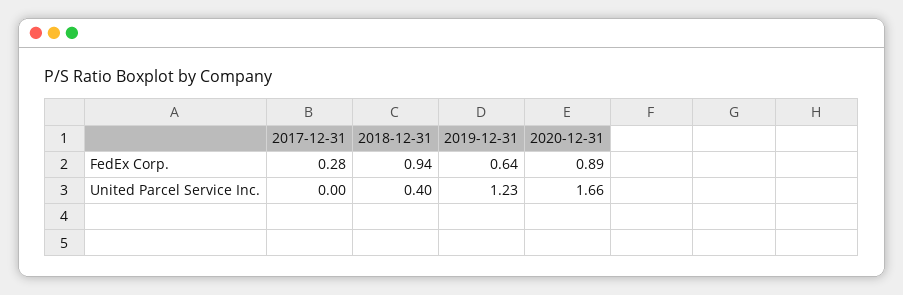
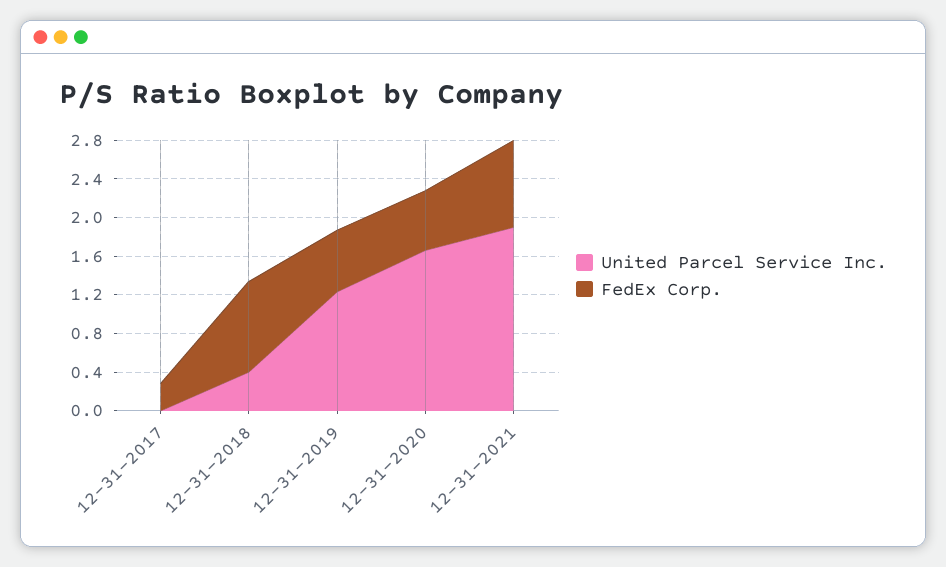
FedEx Corp., 2020-12-31: 0.89 -> 0.6
United Parcel Service Inc., 12-31-2021: none -> 1.9
FedEx Corp., 12-31-2021: none -> 0.9

